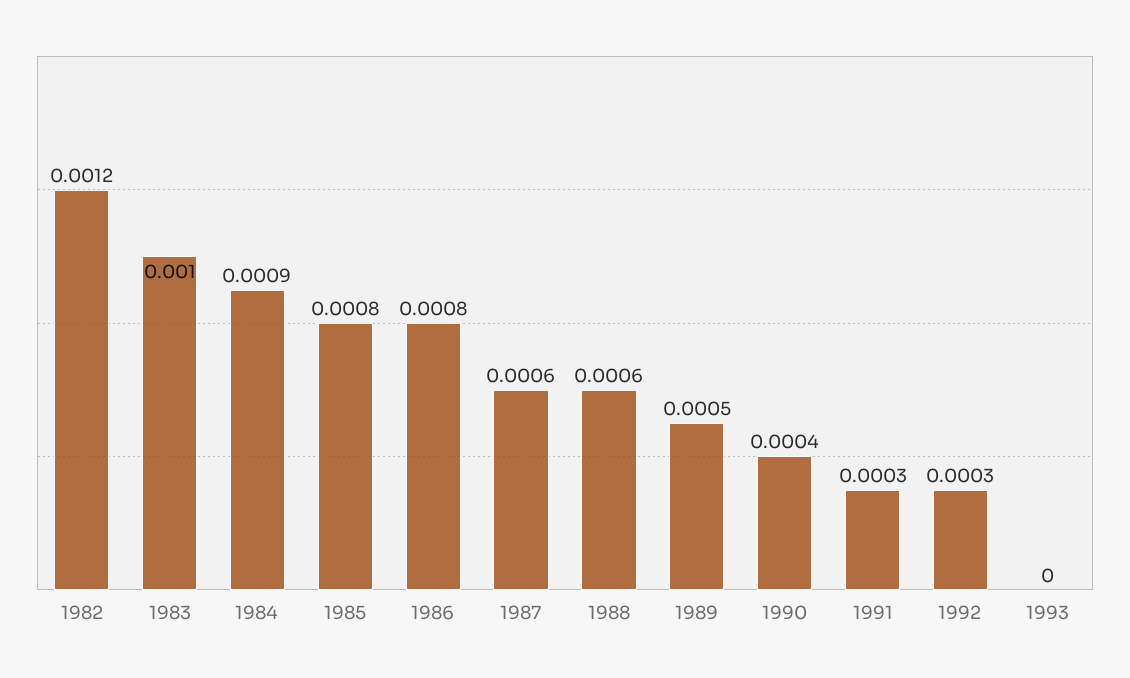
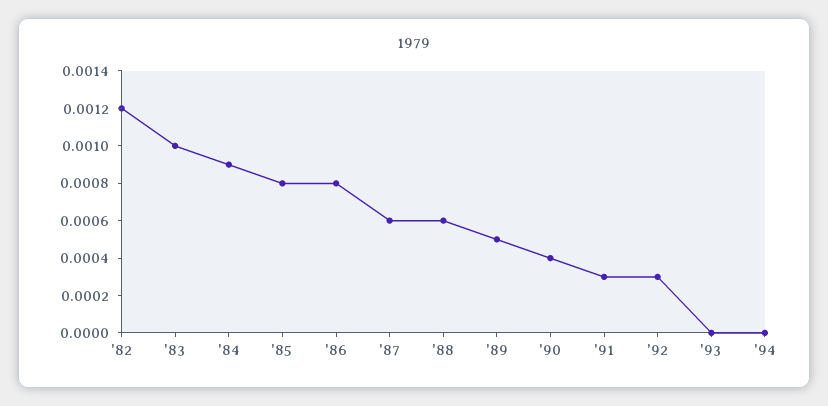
'94: none -> 0

